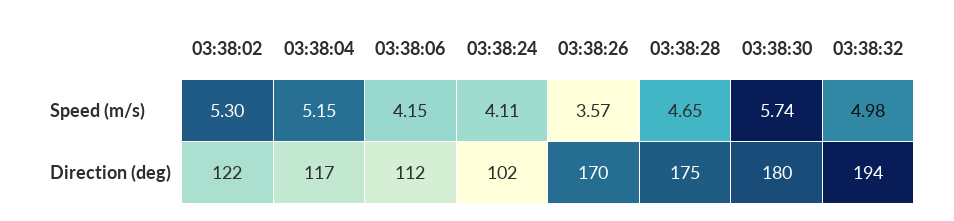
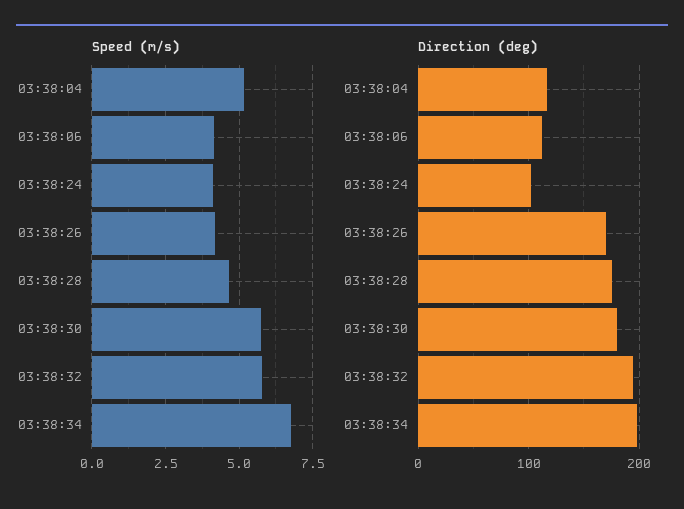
Speed (m/s), 03:38:02: 5.3 -> none
Speed (m/s), 03:38:26: 3.57 -> 4.25
Speed (m/s), 03:38:32: 4.98 -> 5.75
Direction (deg), 03:38:02: 122 -> none
Speed (m/s), 03:38:34: none -> 6.75
Direction (deg), 03:38:34: none -> 200

